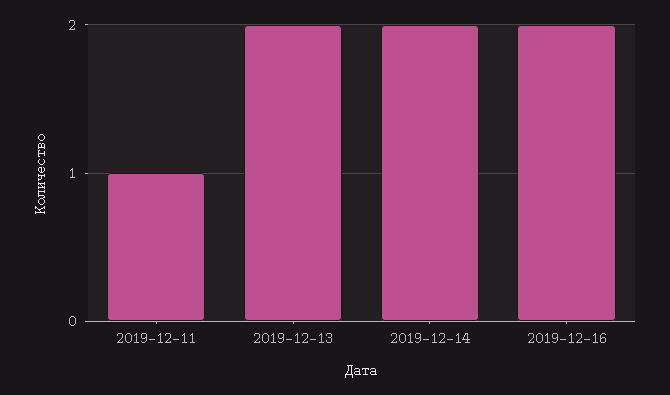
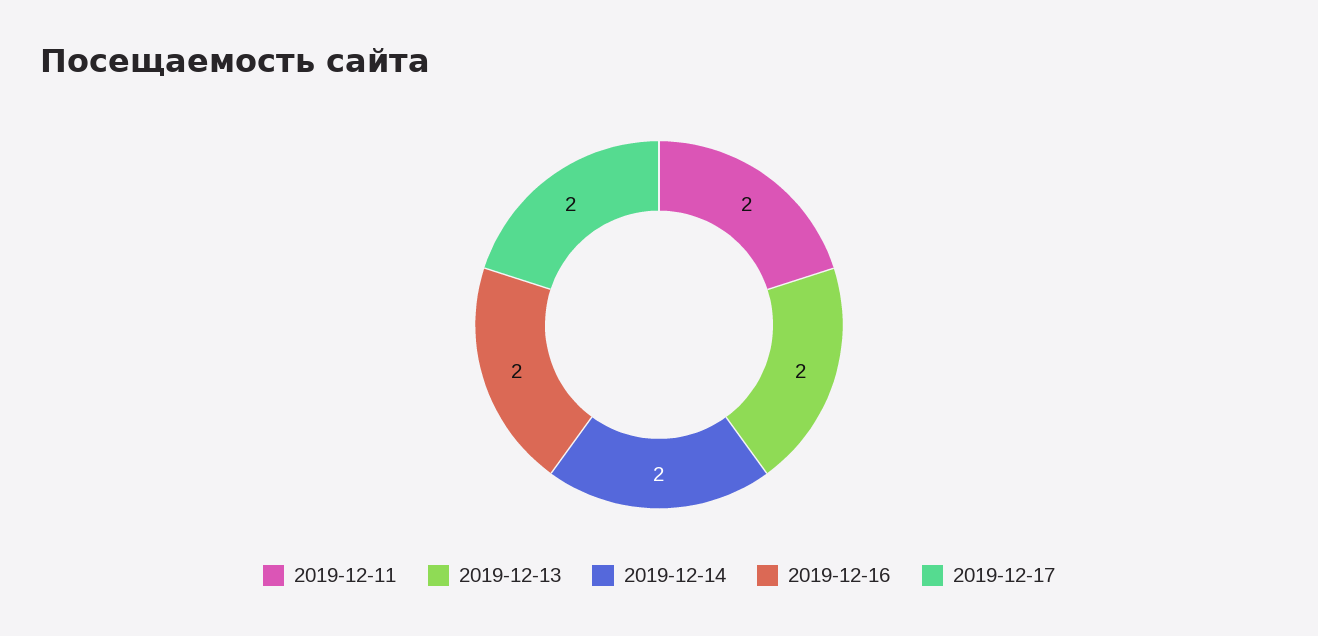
2019-12-11: 1 -> 2
2019-12-17: none -> 2

